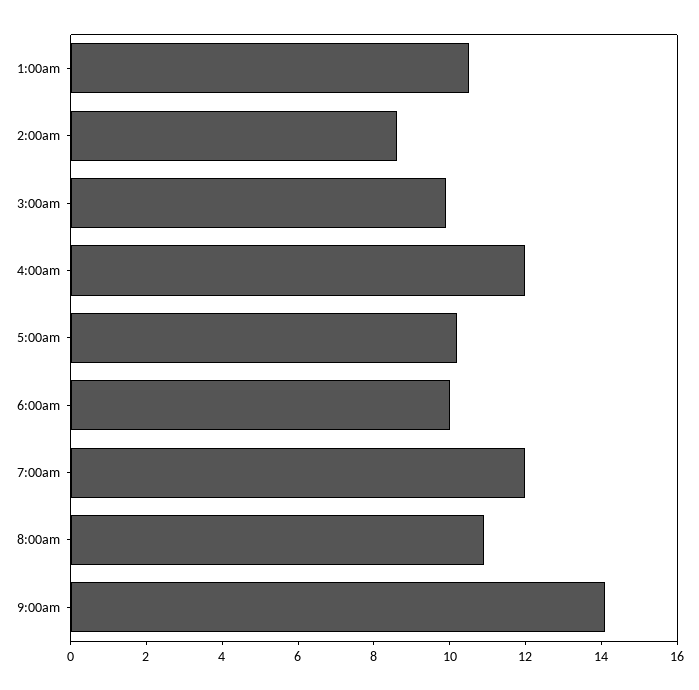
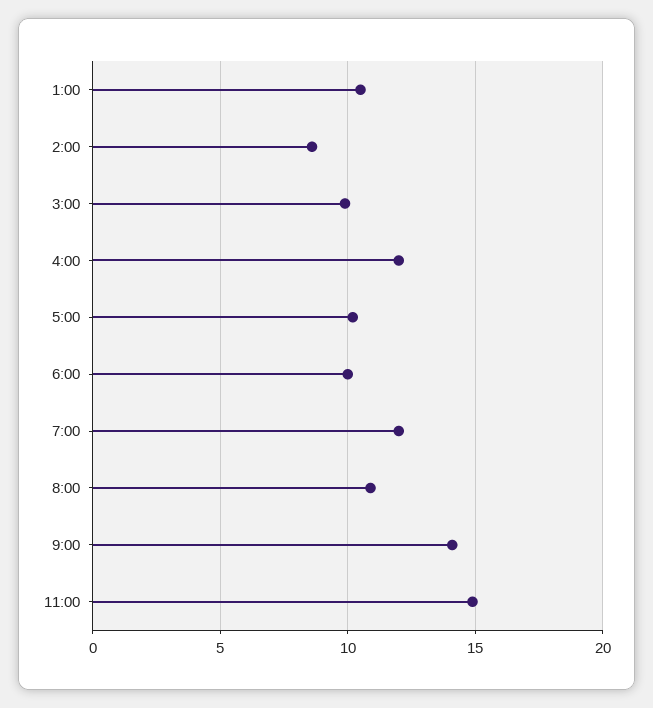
11:00: none -> 15

